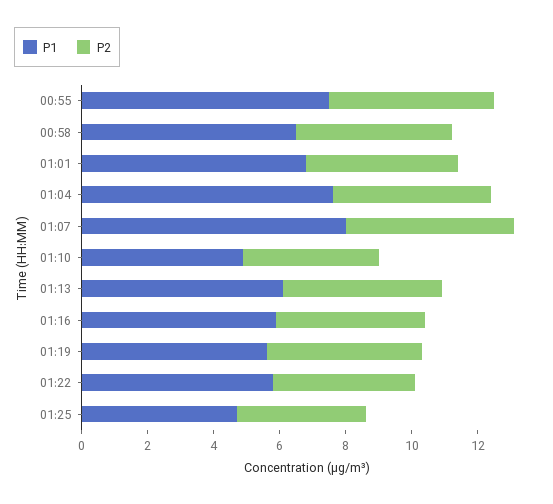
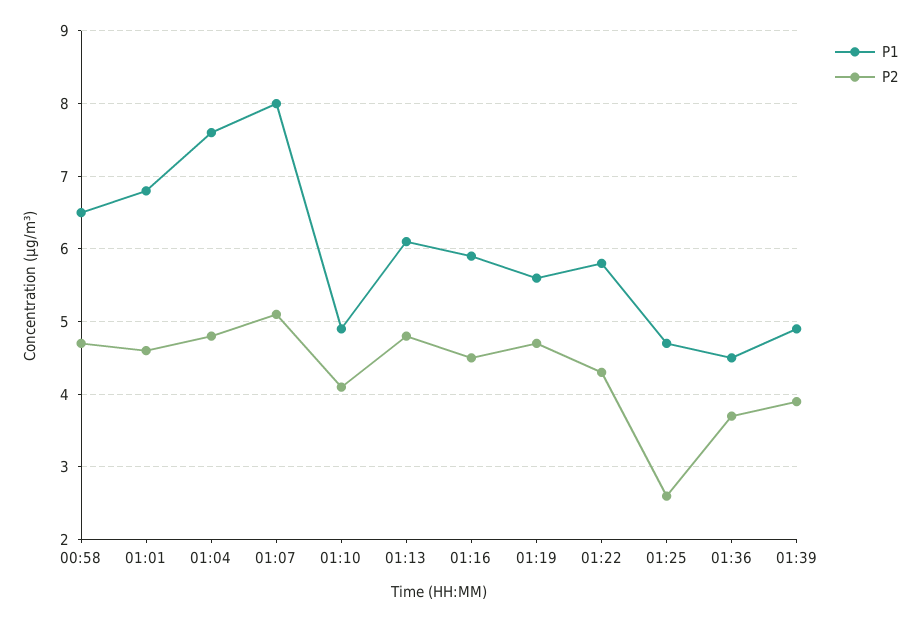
P1, 00:55: 7.5 -> none
P2, 00:55: 5 -> none
P2, 01:25: 4 -> 2.6
P1, 01:36: none -> 4.5
P2, 01:36: none -> 3.7
P1, 01:39: none -> 4.9
P2, 01:39: none -> 3.9

